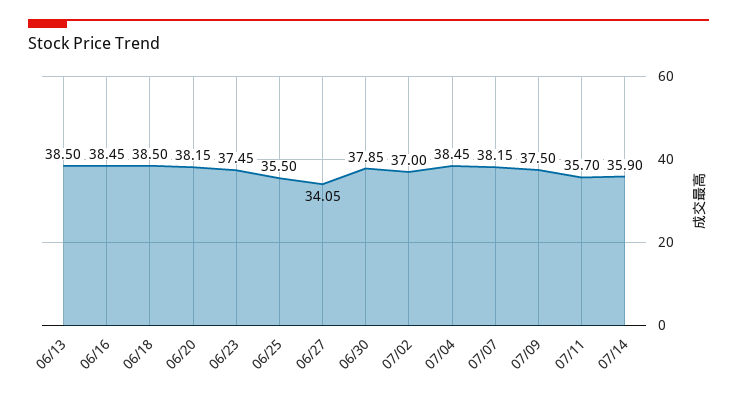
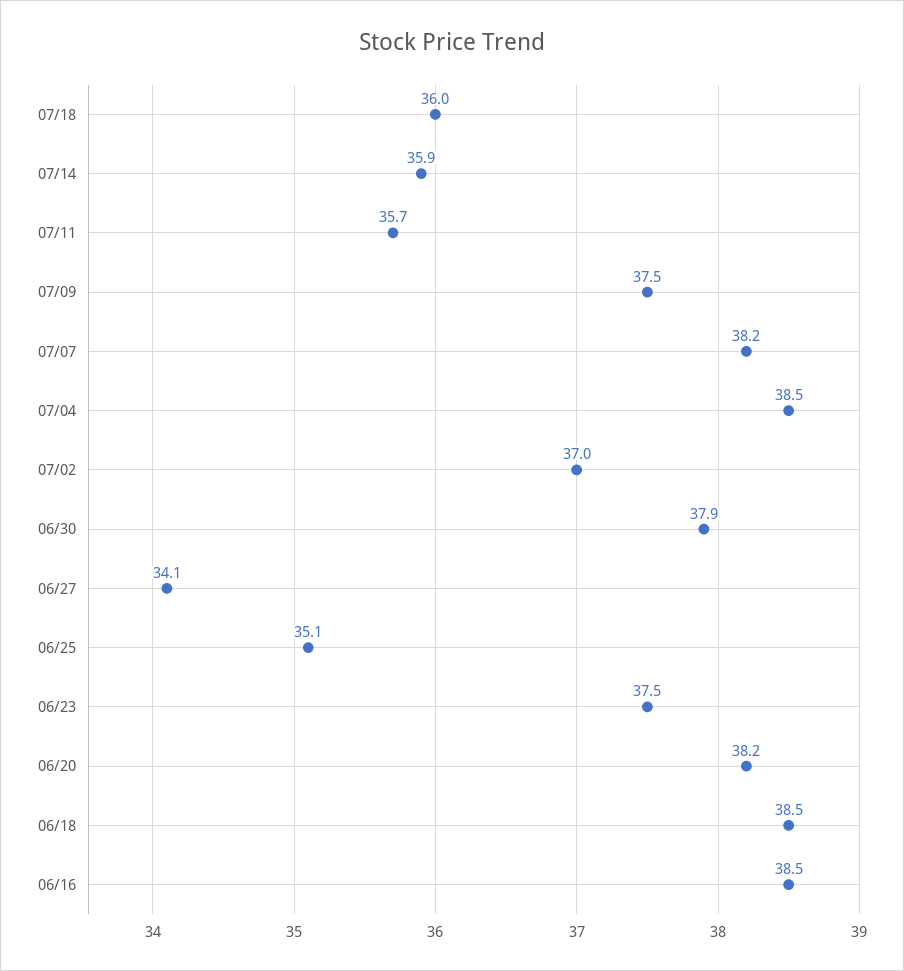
06/13: 38.5 -> none
06/25: 35.5 -> 35.1
07/18: none -> 36

